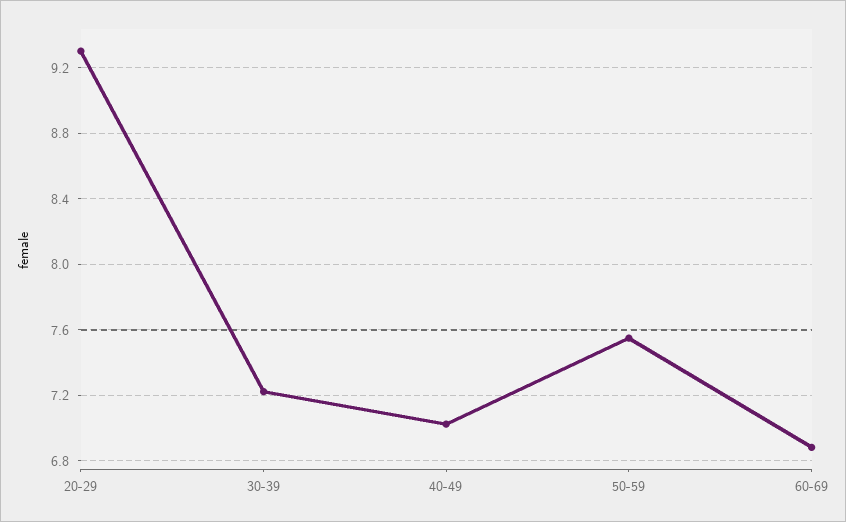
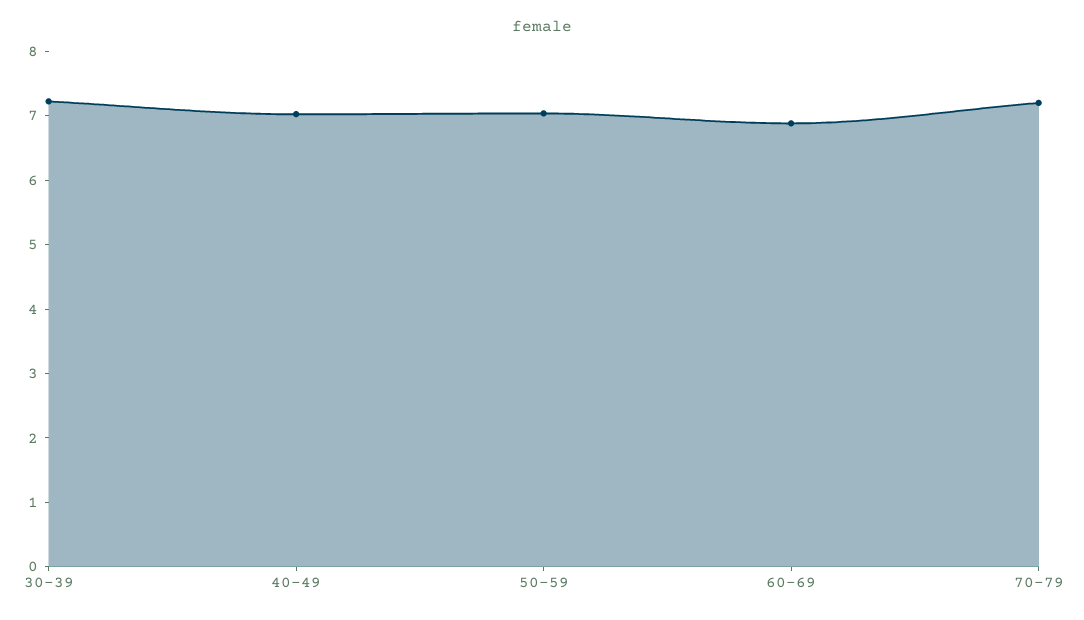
20-29: 9.3 -> none
50-59: 7.55 -> 7
70-79: none -> 7.2

